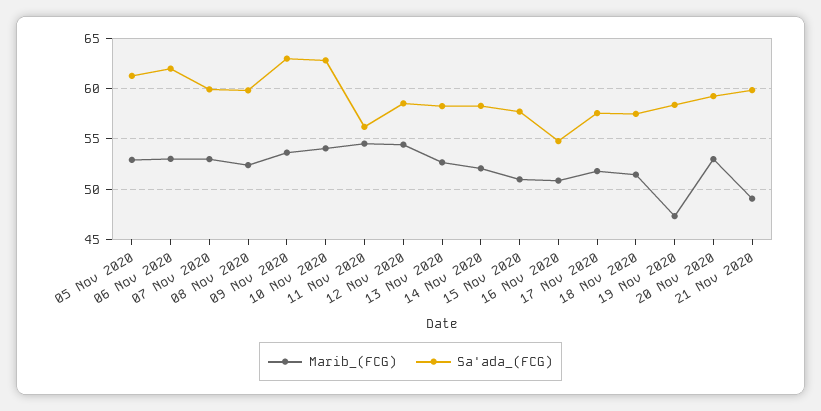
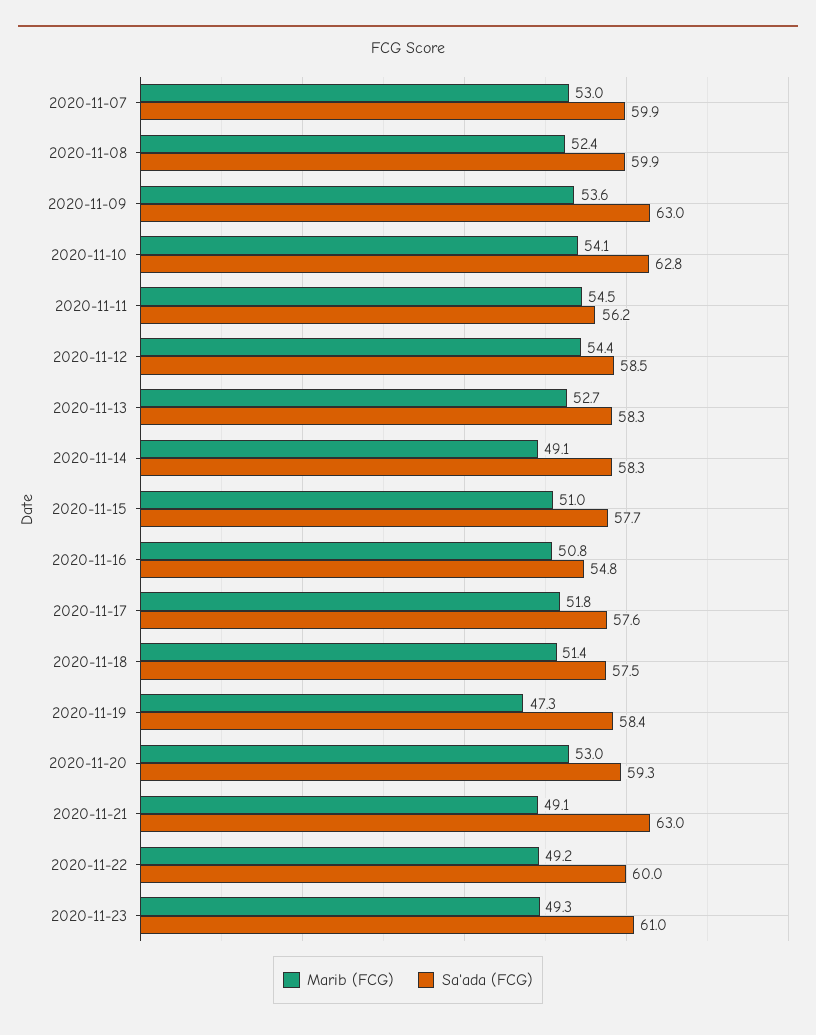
Marib_(FCG), 05 Nov 2020: 53 -> none
Sa'ada_(FCG), 05 Nov 2020: 61 -> none
Marib_(FCG), 06 Nov 2020: 53 -> none
Sa'ada_(FCG), 06 Nov 2020: 62 -> none
Marib_(FCG), 14 Nov 2020: 52 -> 49.1
Sa'ada_(FCG), 21 Nov 2020: 60 -> 63
Marib_(FCG), 2020-11-22: none -> 49.2
Sa'ada_(FCG), 2020-11-22: none -> 60
Marib_(FCG), 2020-11-23: none -> 49.3
Sa'ada_(FCG), 2020-11-23: none -> 61

